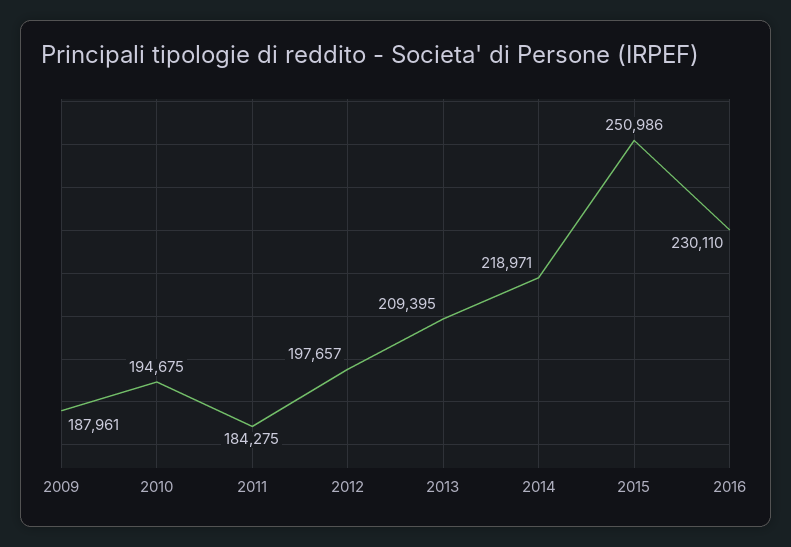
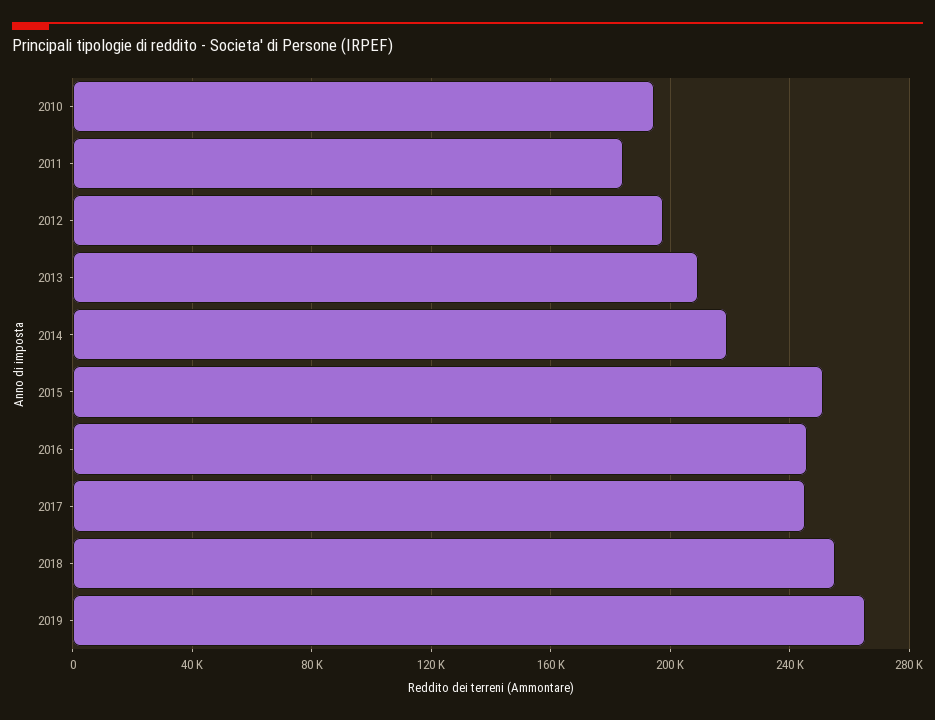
2009: 187961 -> none
2016: 230110 -> 245000
2017: none -> 245000
2018: none -> 255000
2019: none -> 265000

